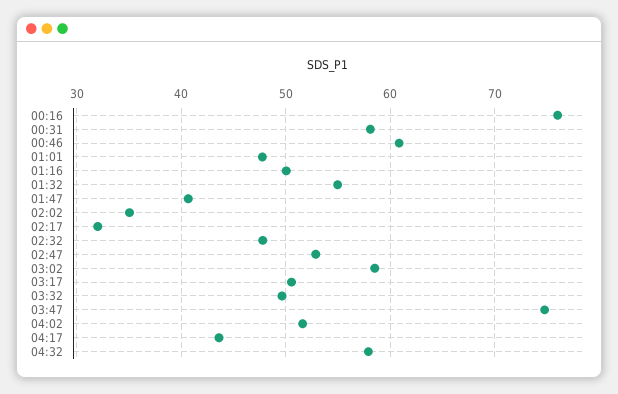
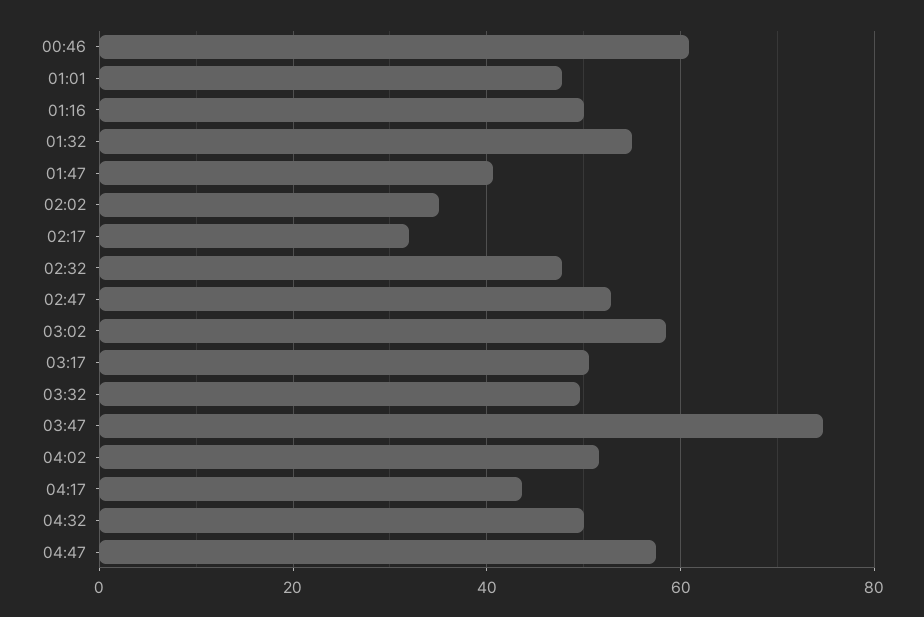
00:16: 76 -> none
00:31: 58 -> none
04:32: 58 -> 50
04:47: none -> 58

